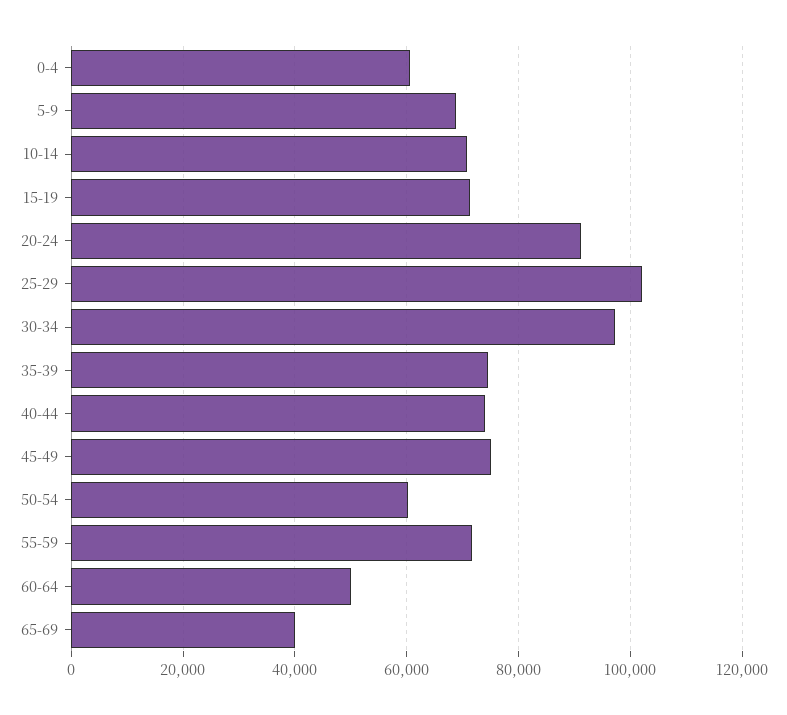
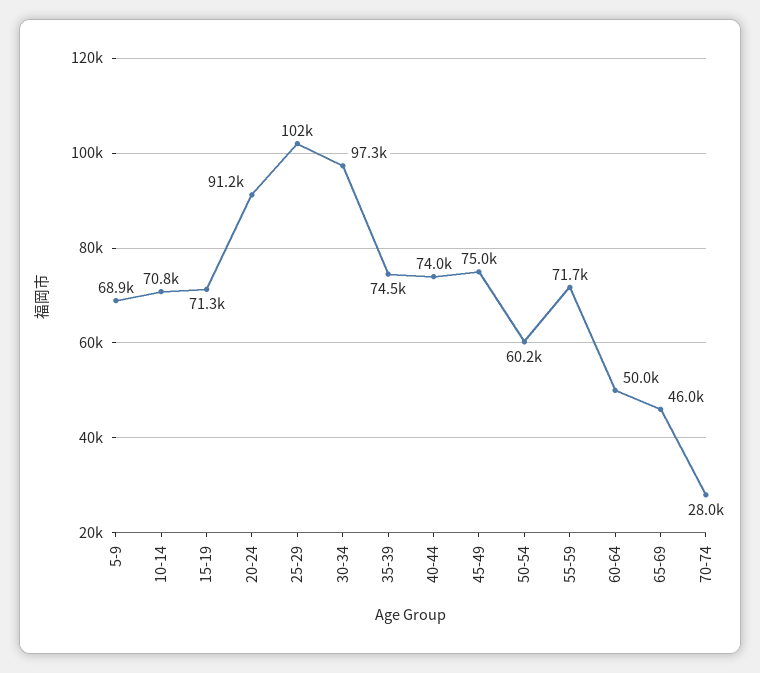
0-4: 60000 -> none
65-69: 40000 -> 46000
70-74: none -> 28000

